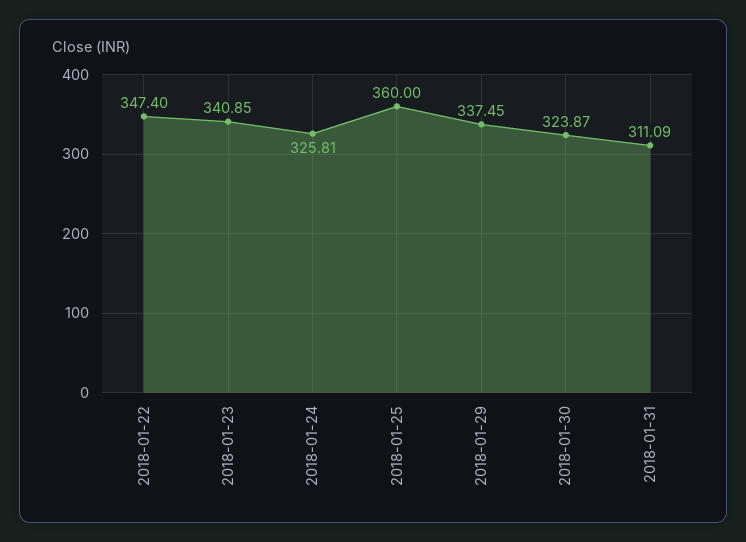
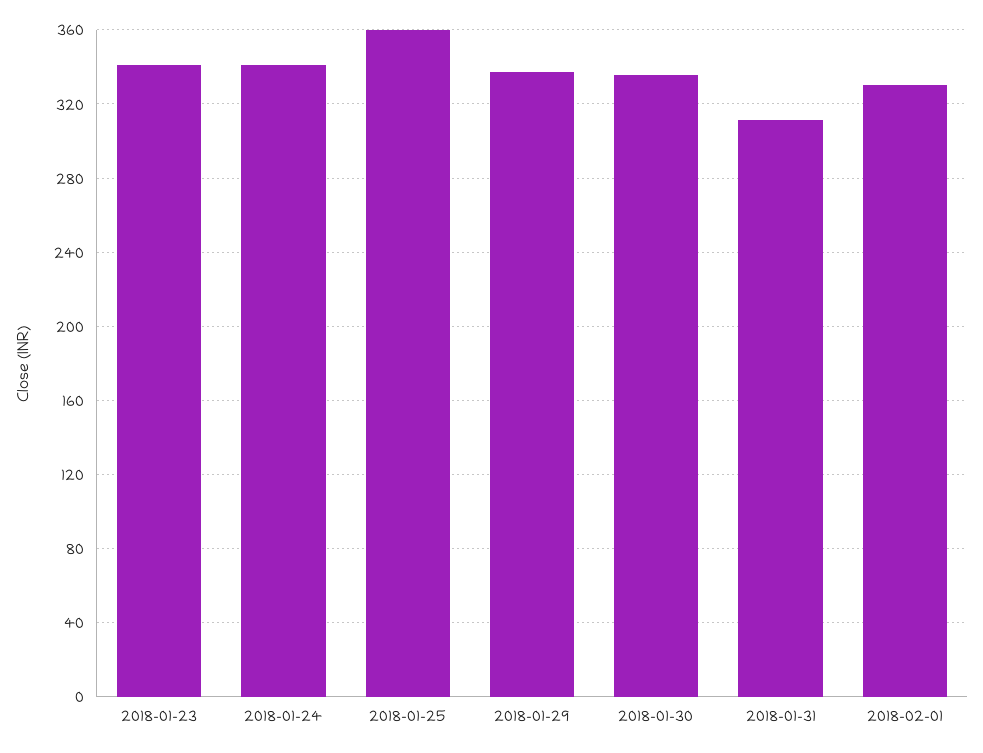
2018-01-22: 347.4 -> none
2018-01-24: 325.81 -> 340
2018-01-30: 323.87 -> 335
2018-02-01: none -> 330

